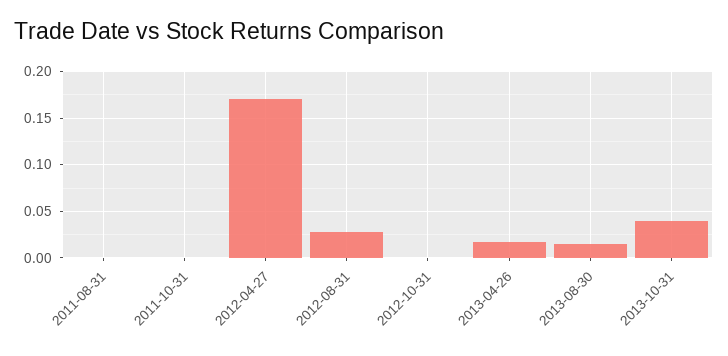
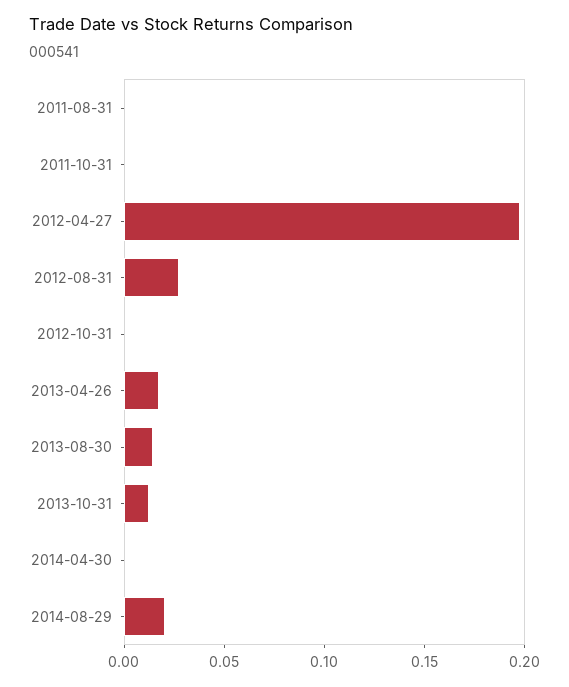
2012-04-27: 0.17 -> 0.2
2013-10-31: 0.04 -> 0.01
2014-04-30: none -> 0
2014-08-29: none -> 0.02

